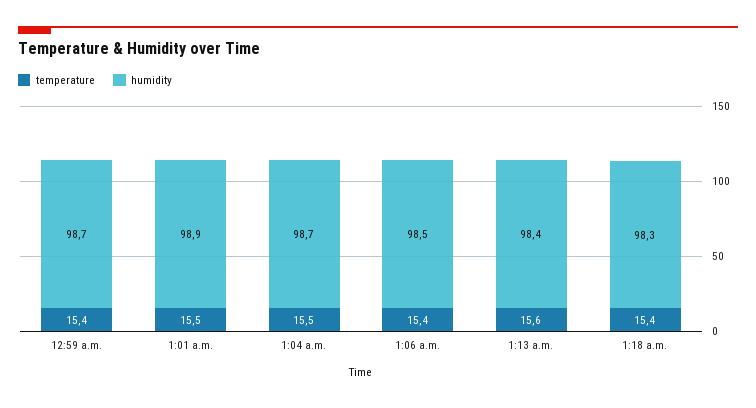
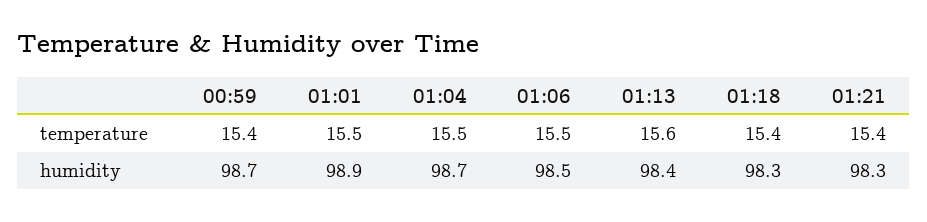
temperature, 1:06 a.m.: 15.4 -> 15.5
temperature, 01:21: none -> 15.4
humidity, 01:21: none -> 98.3

